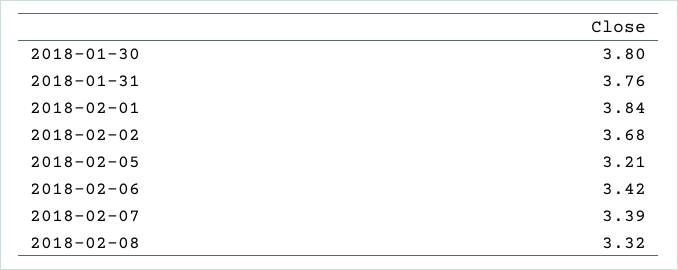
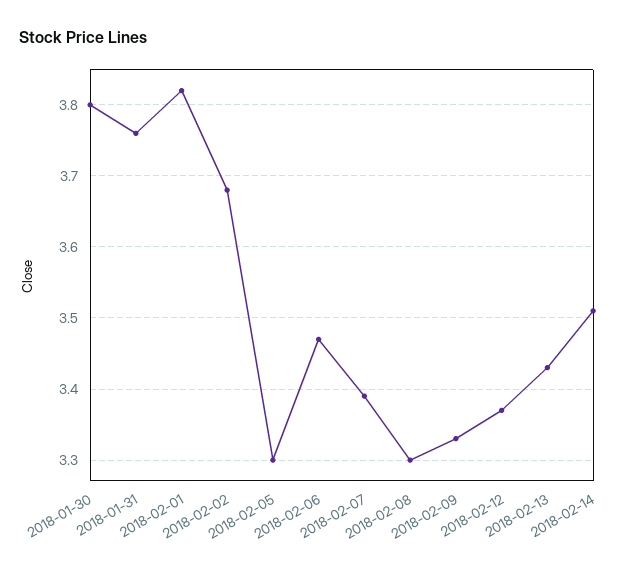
2018-02-01: 3.84 -> 3.82
2018-02-05: 3.21 -> 3.3
2018-02-06: 3.42 -> 3.47
2018-02-08: 3.32 -> 3.3
2018-02-09: none -> 3.33
2018-02-12: none -> 3.37
2018-02-13: none -> 3.43
2018-02-14: none -> 3.51

